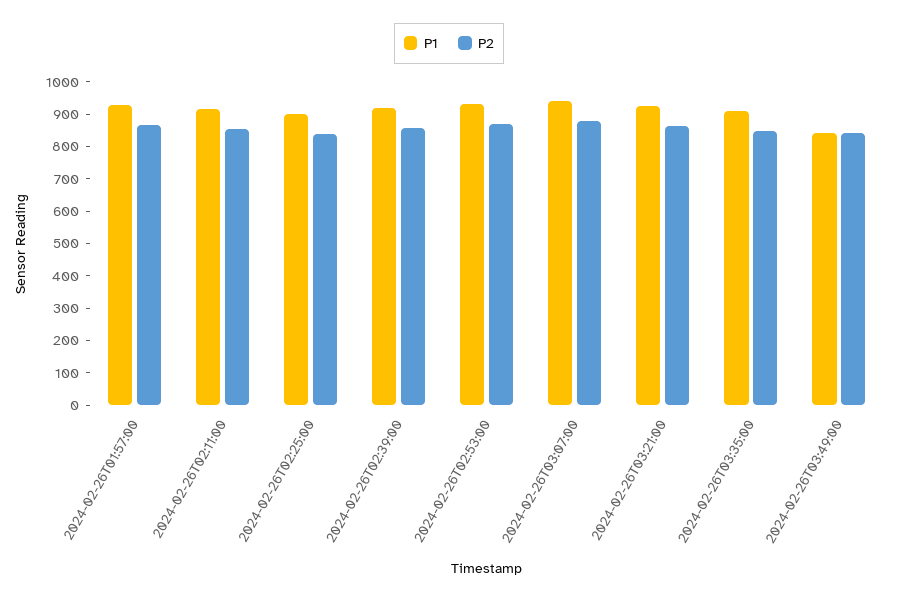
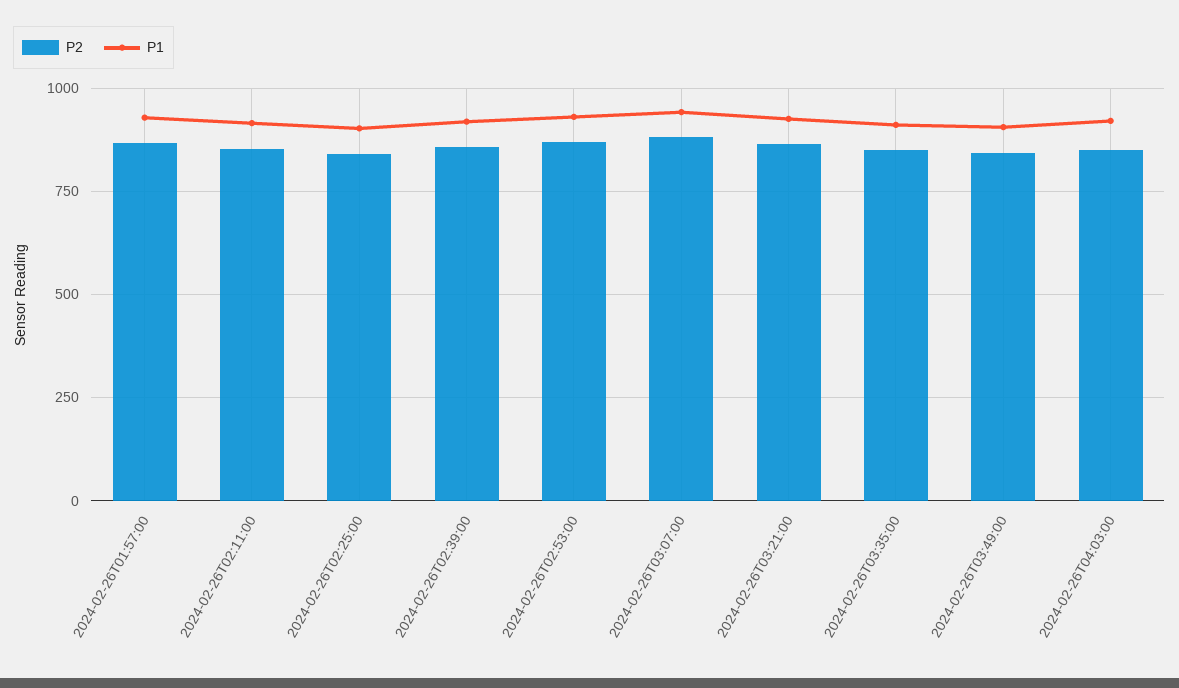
P1, 2024-02-26T03:49:00: 850 -> 900
P2, 2024-02-26T04:03:00: none -> 850
P1, 2024-02-26T04:03:00: none -> 925

